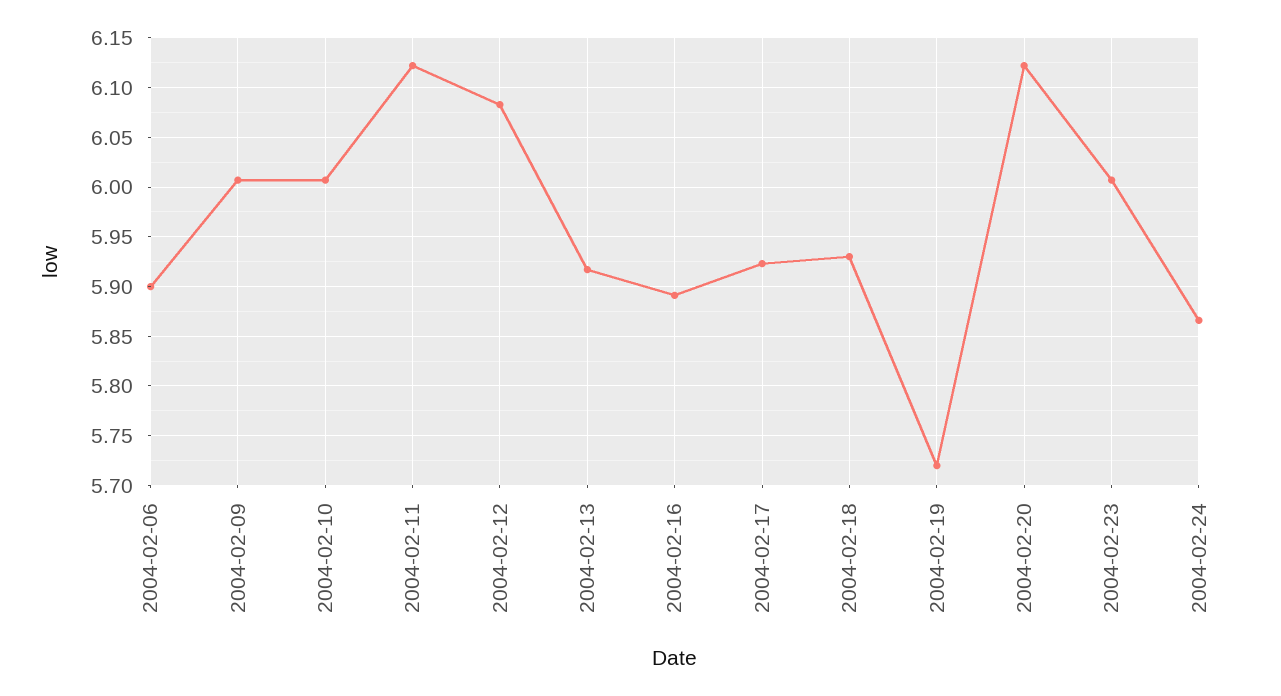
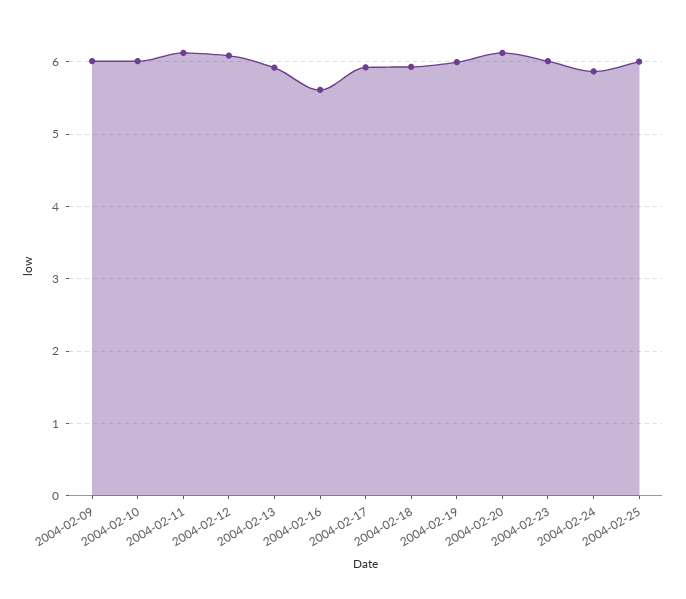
2004-02-06: 5.9 -> none
2004-02-16: 5.89 -> 5.6
2004-02-19: 5.72 -> 6
2004-02-25: none -> 6

